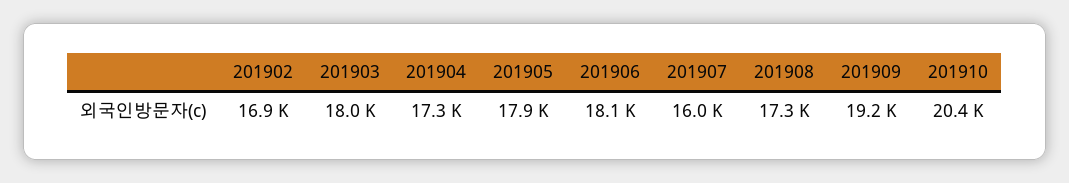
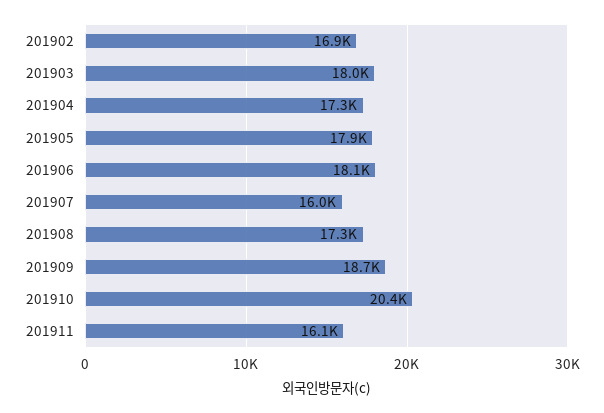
201909: 19200 -> 18700
201911: none -> 16100

